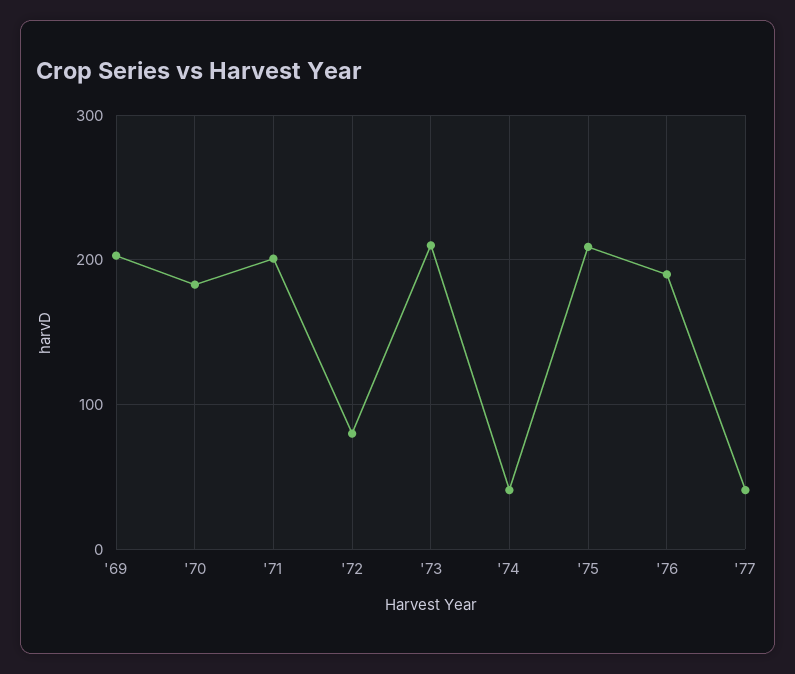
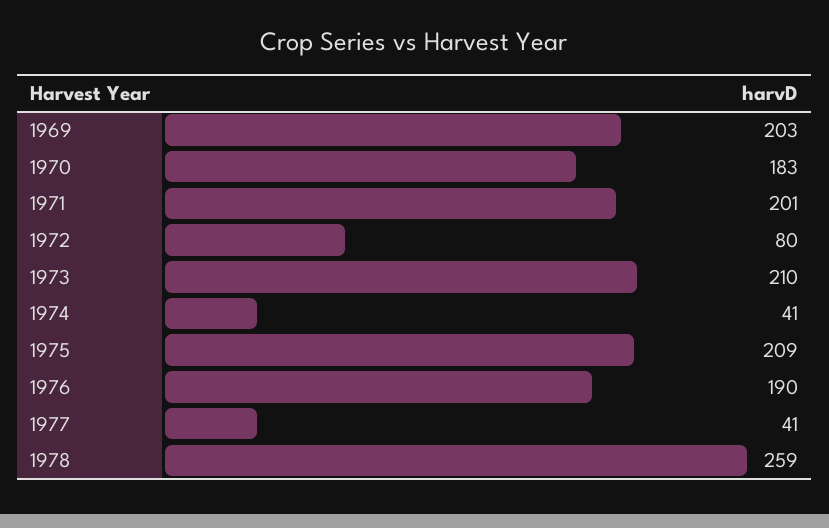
1978: none -> 259

